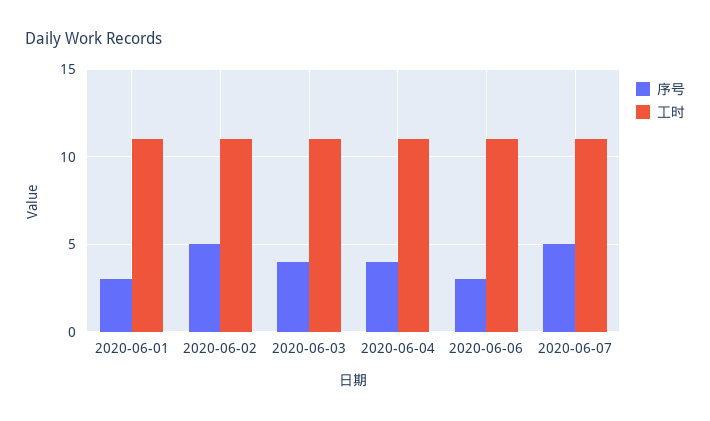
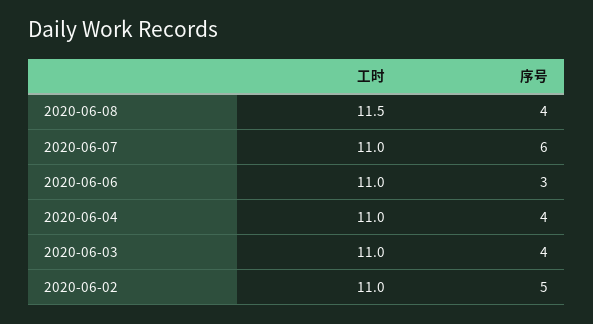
序号, 2020-06-01: 3 -> none
工时, 2020-06-01: 11 -> none
序号, 2020-06-07: 5 -> 6
工时, 2020-06-08: none -> 11.5
序号, 2020-06-08: none -> 4

